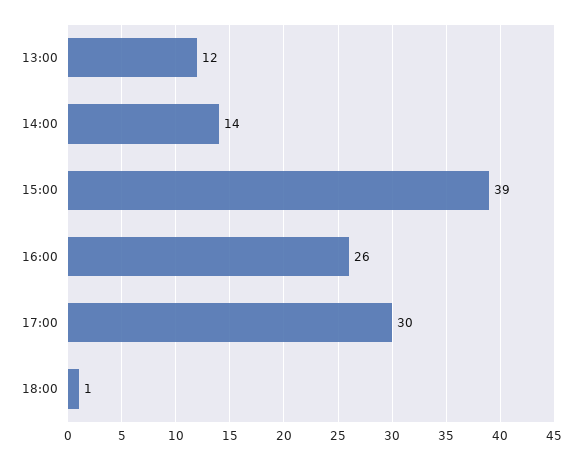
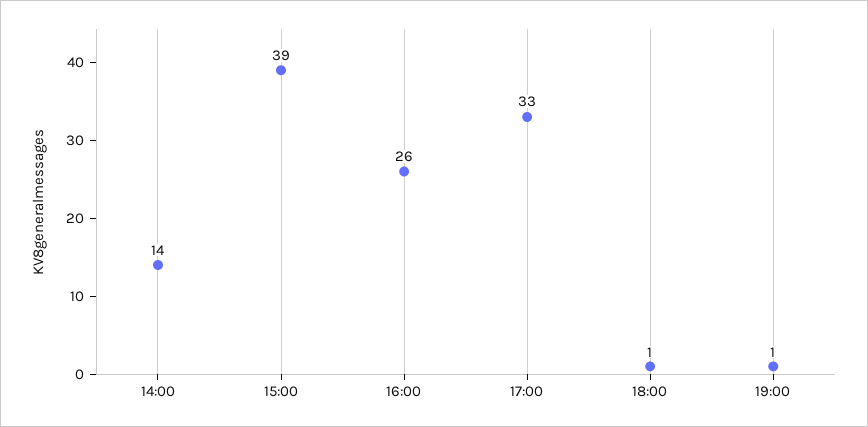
13:00: 12 -> none
17:00: 30 -> 33
19:00: none -> 1

